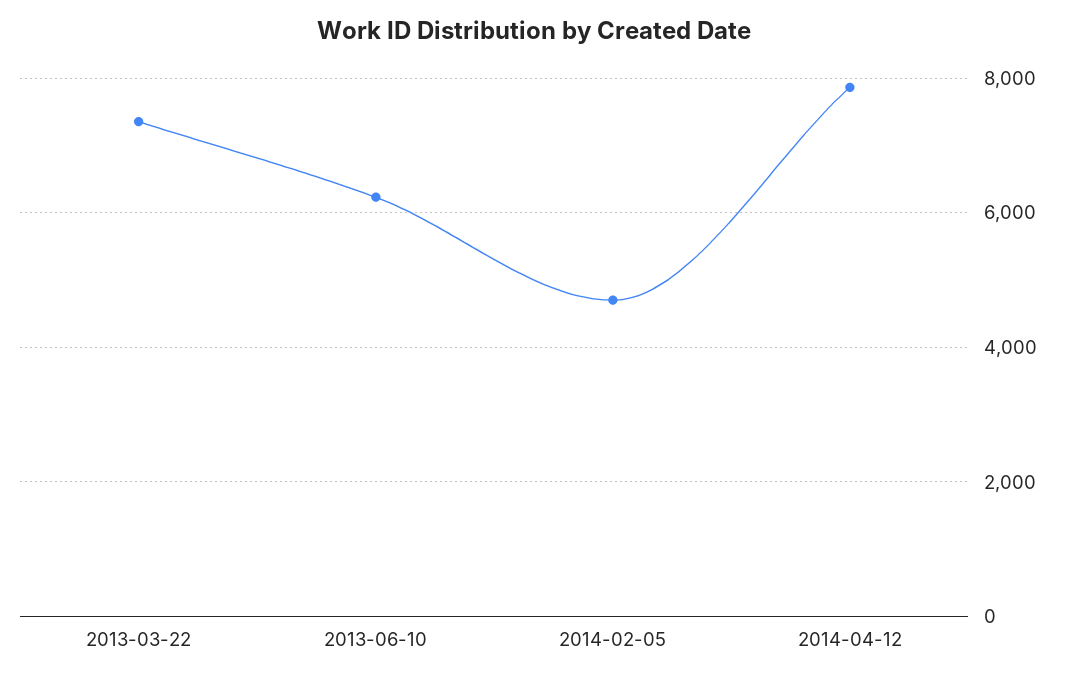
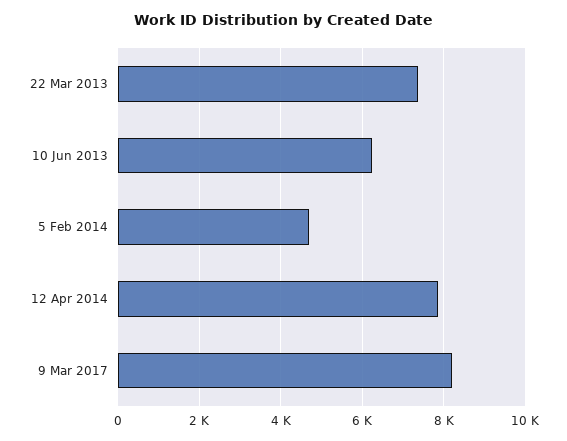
9 Mar 2017: none -> 8200

